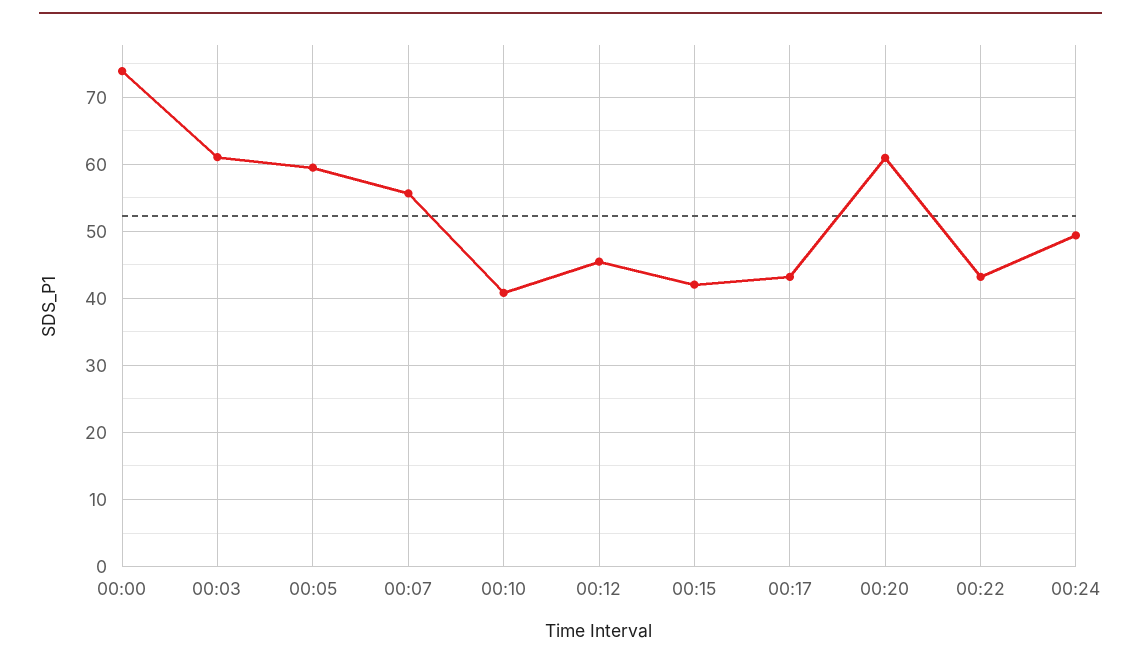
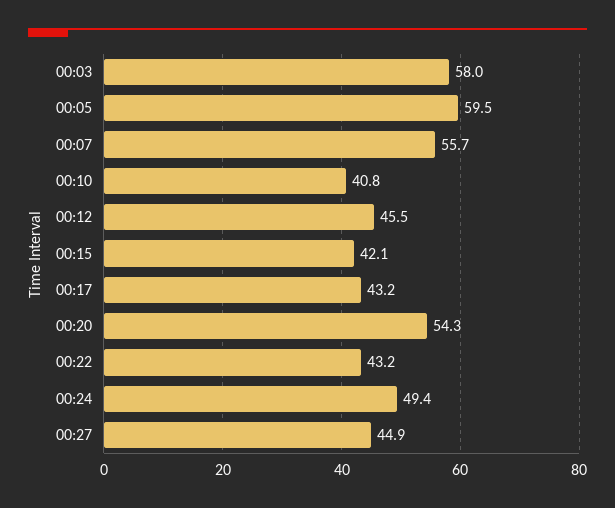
00:00: 74 -> none
00:03: 61 -> 58
00:20: 61 -> 54.3
00:27: none -> 44.9

